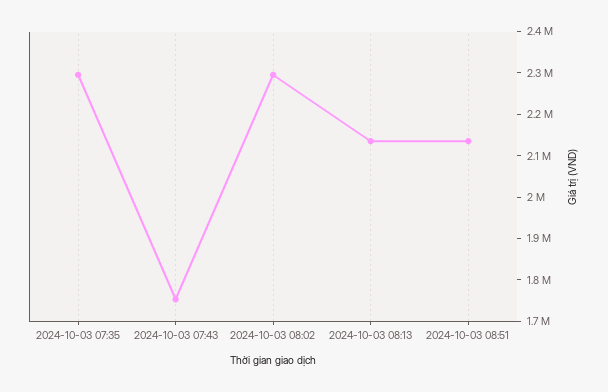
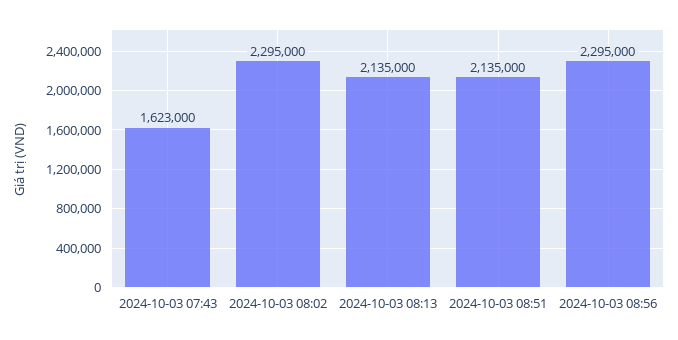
2024-10-03 07:35: 2300000 -> none
2024-10-03 07:43: 1760000 -> 1623000
2024-10-03 08:56: none -> 2295000

